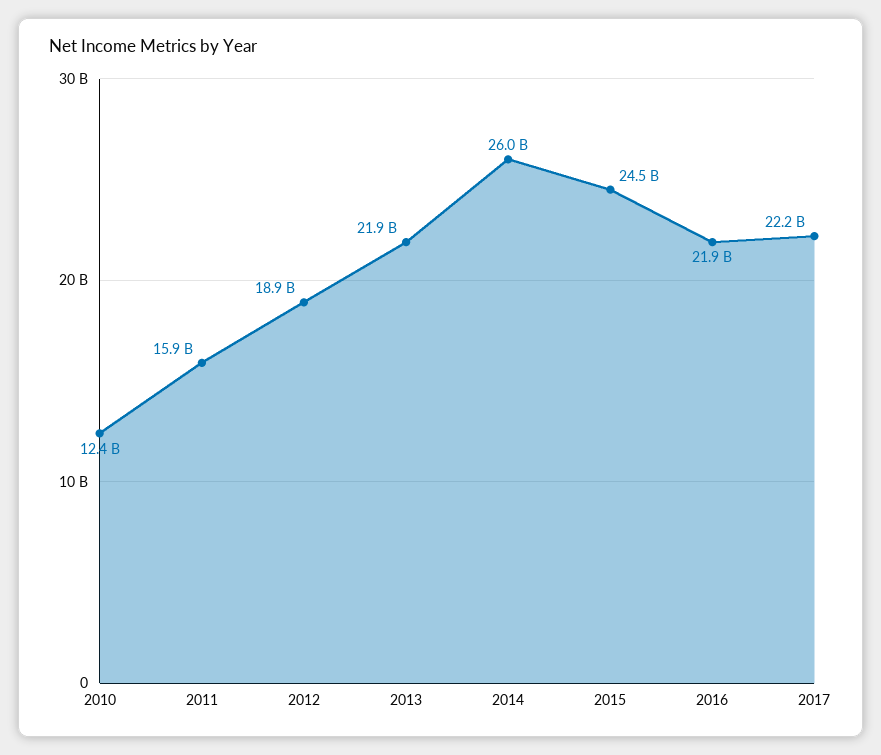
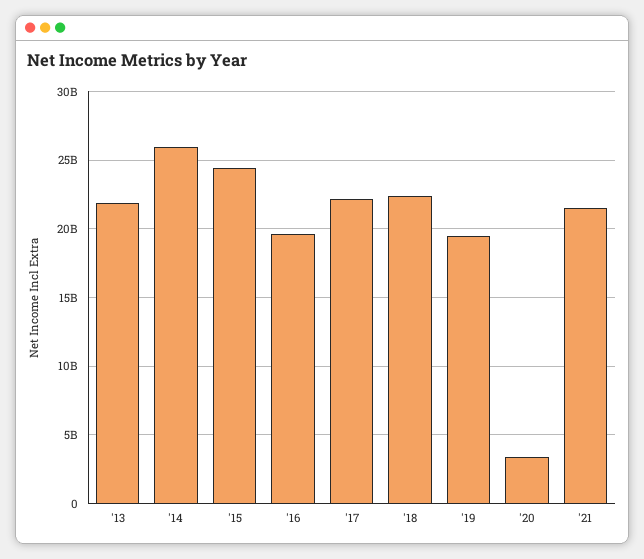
2010: 12400000000 -> none
2011: 15900000000 -> none
2012: 18900000000 -> none
2016: 21900000000 -> 19500000000
'18: none -> 22500000000
'19: none -> 19500000000
'20: none -> 3500000000
'21: none -> 21500000000

